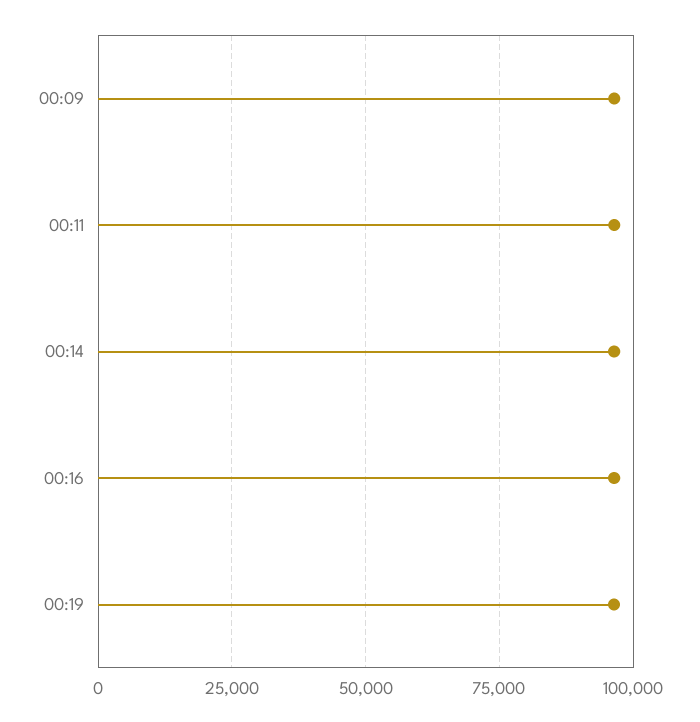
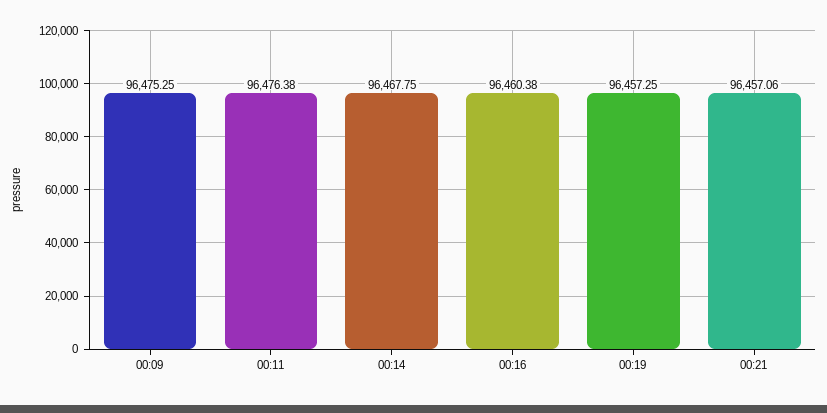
00:21: none -> 96457.06

